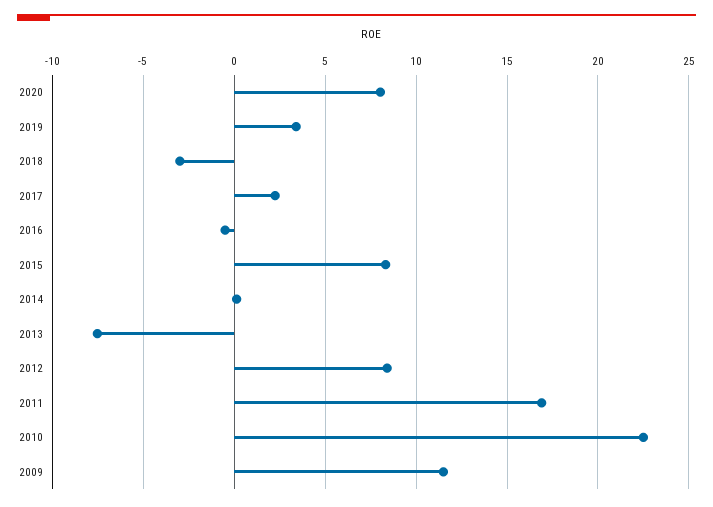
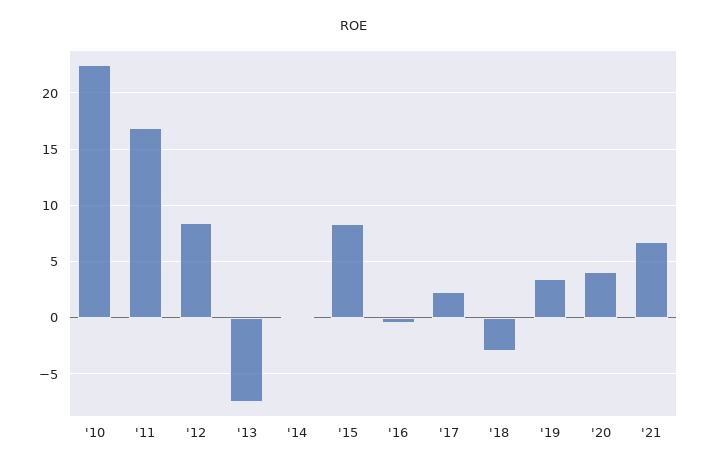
2020: 8 -> 4
2009: 11.5 -> none
'21: none -> 7

